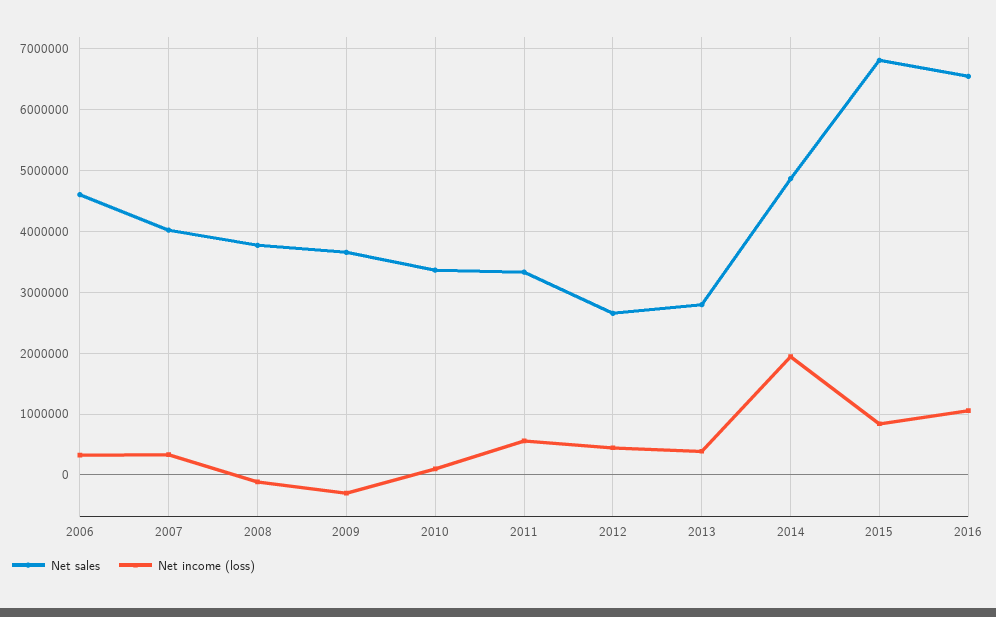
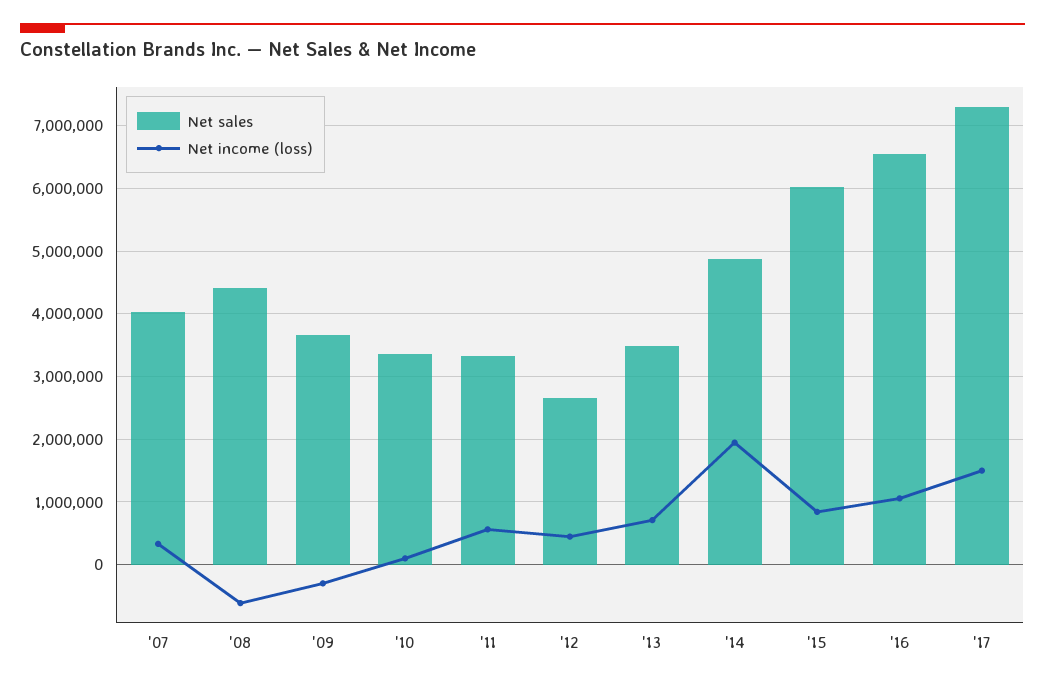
Net sales, 2006: 4600000 -> none
Net income (loss), 2006: 300000 -> none
Net sales, 2008: 3800000 -> 4400000
Net income (loss), 2008: -100000 -> -600000
Net sales, 2013: 2800000 -> 3500000
Net income (loss), 2013: 400000 -> 700000
Net sales, 2015: 6800000 -> 6000000
Net sales, '17: none -> 7300000
Net income (loss), '17: none -> 1500000

